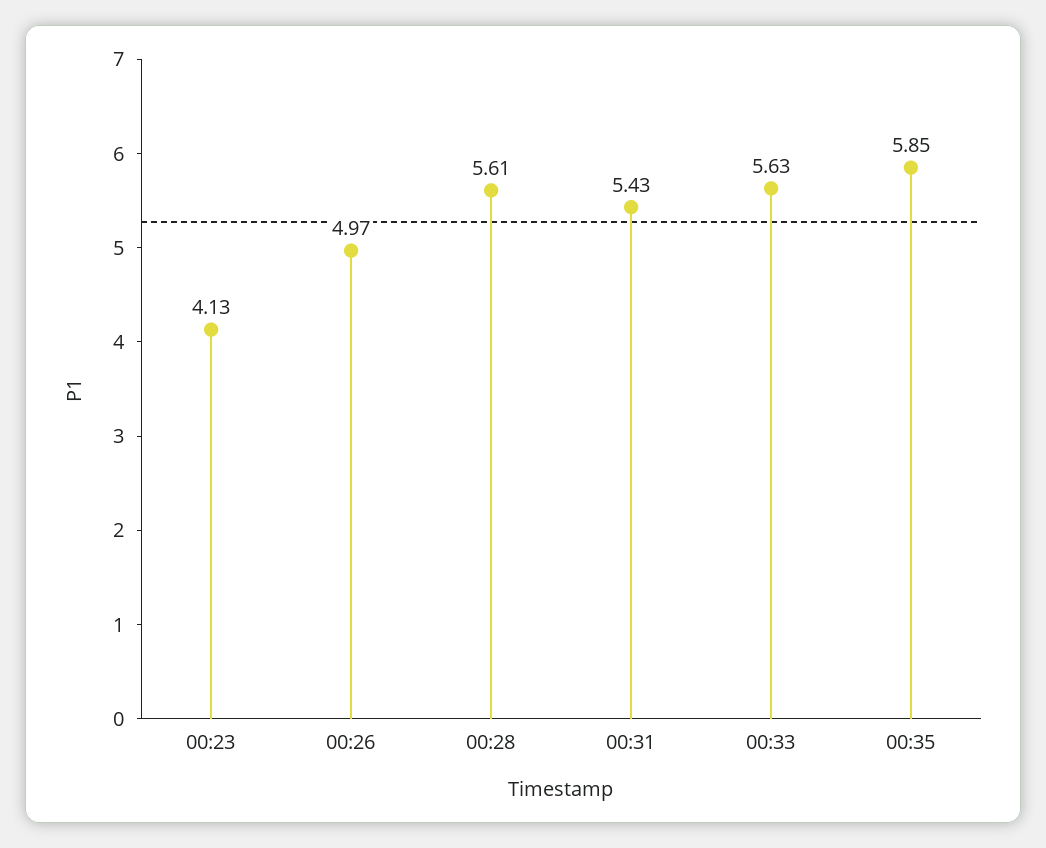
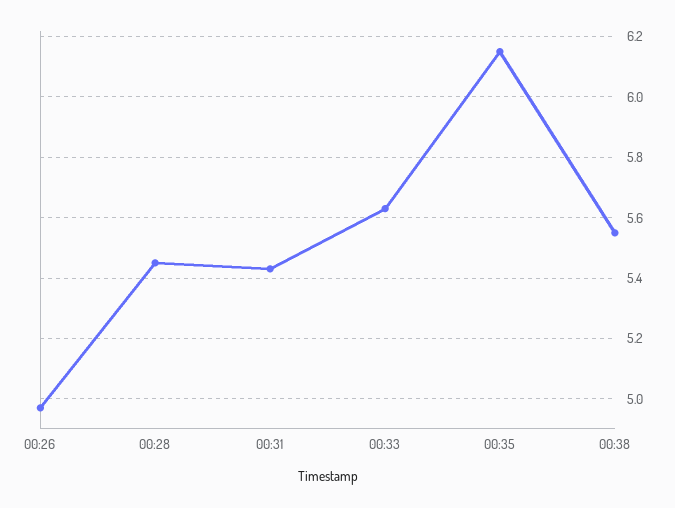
00:23: 4.13 -> none
00:28: 5.61 -> 5.45
00:35: 5.85 -> 6.15
00:38: none -> 5.55

